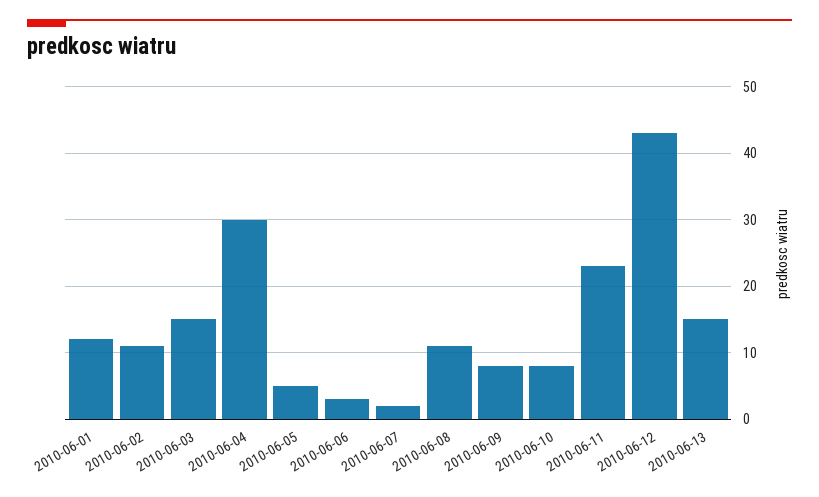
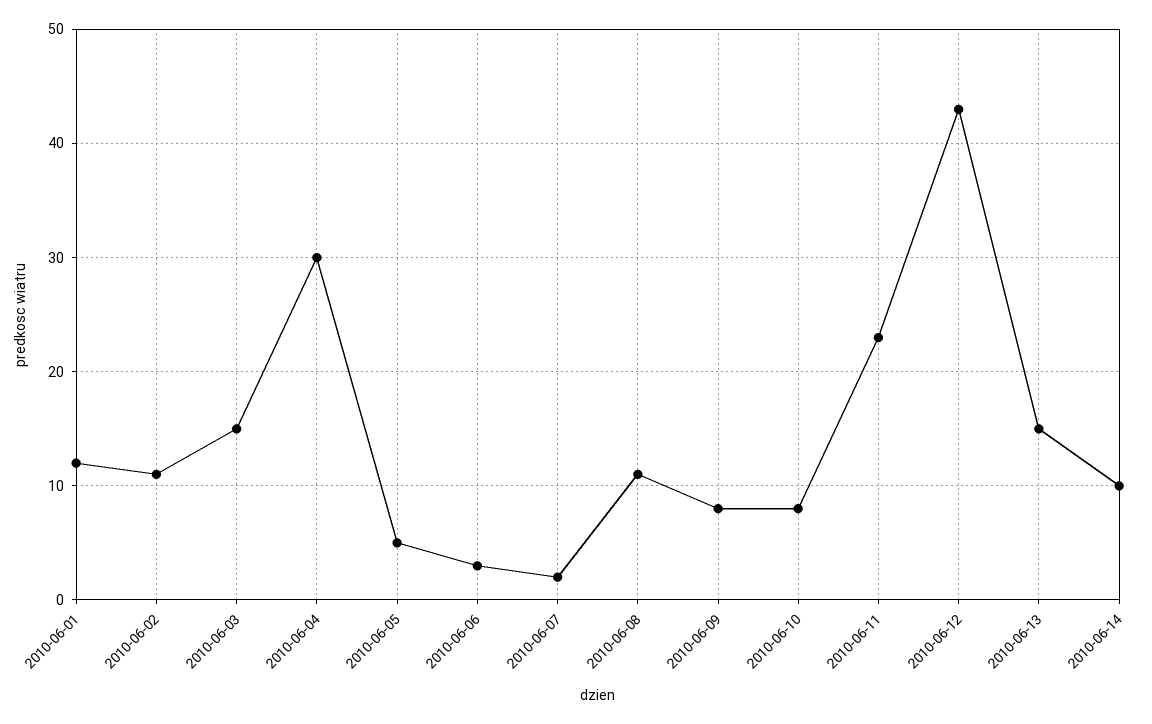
2010-06-14: none -> 10

